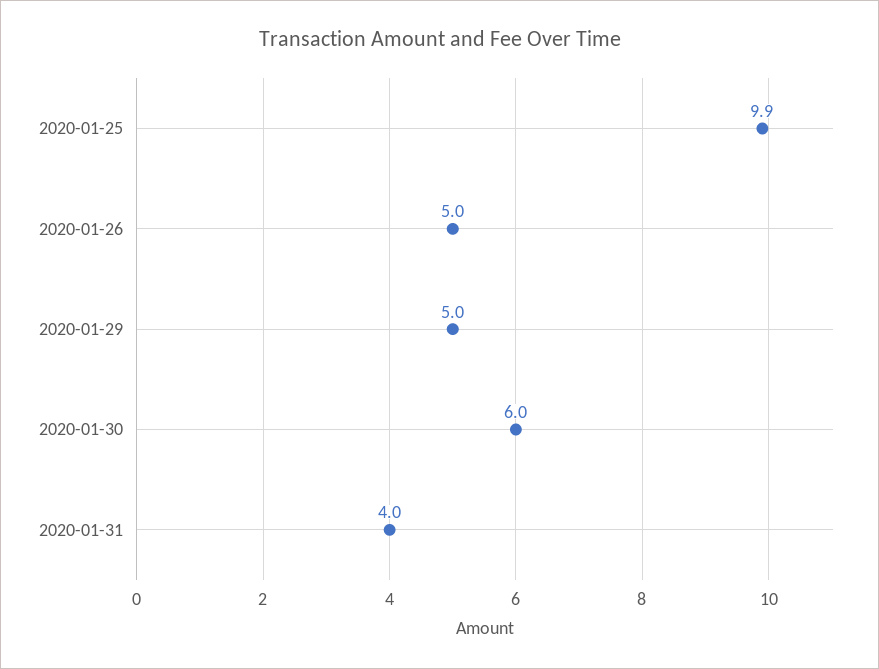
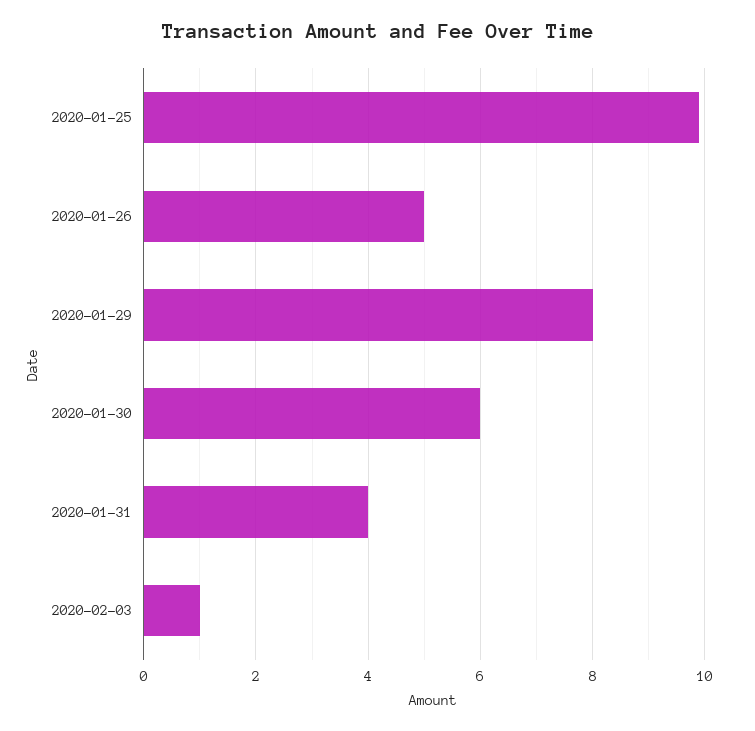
2020-01-29: 5 -> 8
2020-02-03: none -> 1

